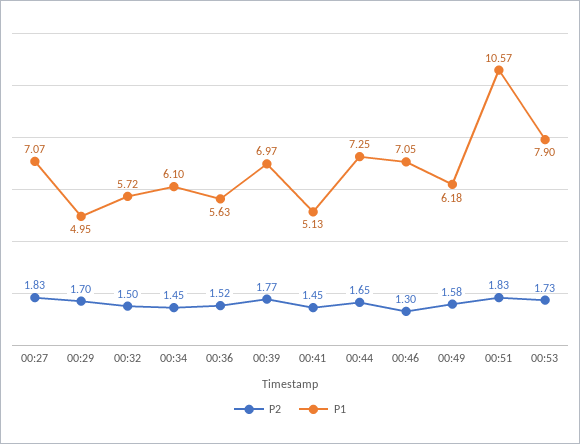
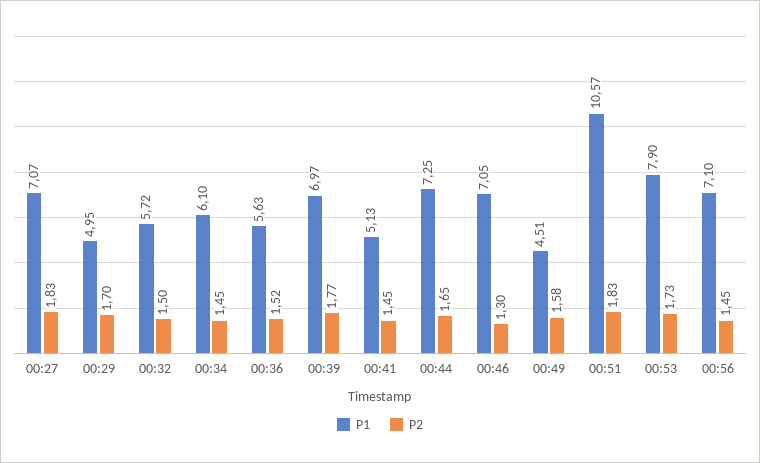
P1, 00:49: 6.18 -> 4.51
P1, 00:56: none -> 7.1
P2, 00:56: none -> 1.45

